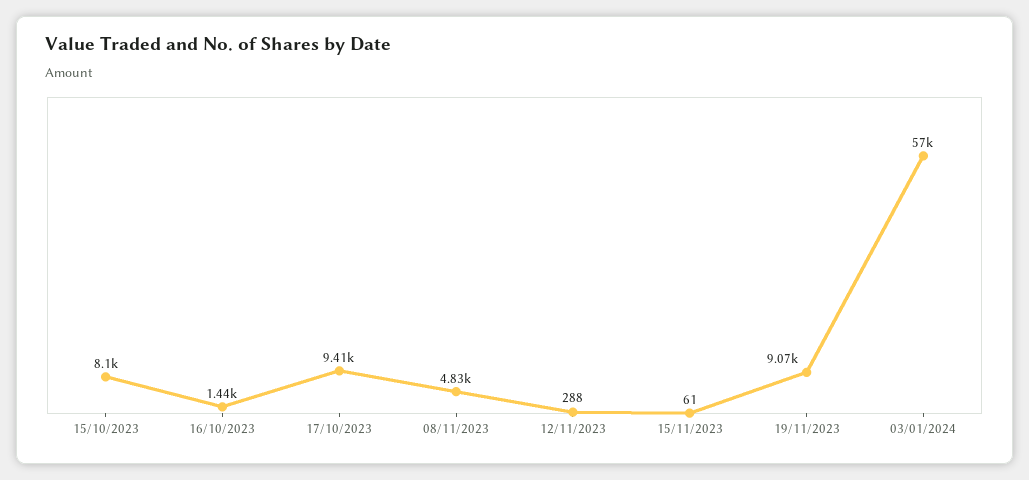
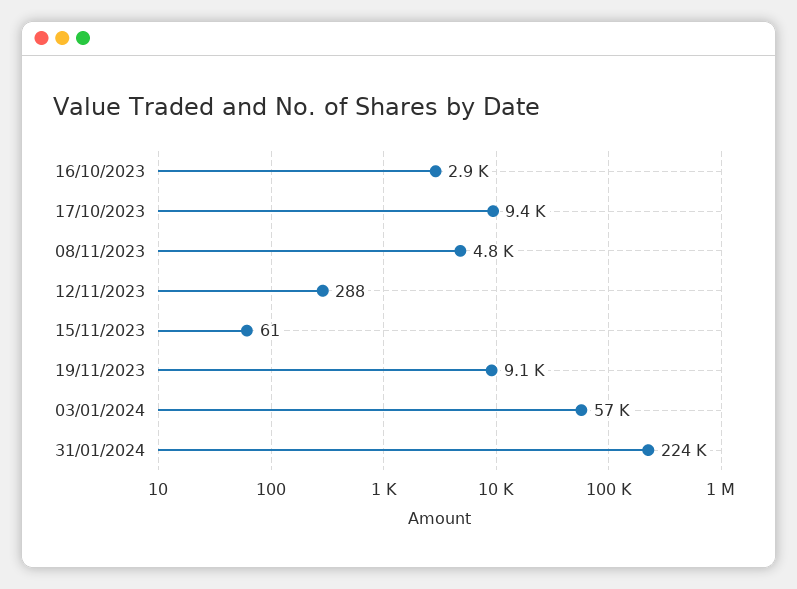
15/10/2023: 8100 -> none
16/10/2023: 1440 -> 2900
31/01/2024: none -> 224000

